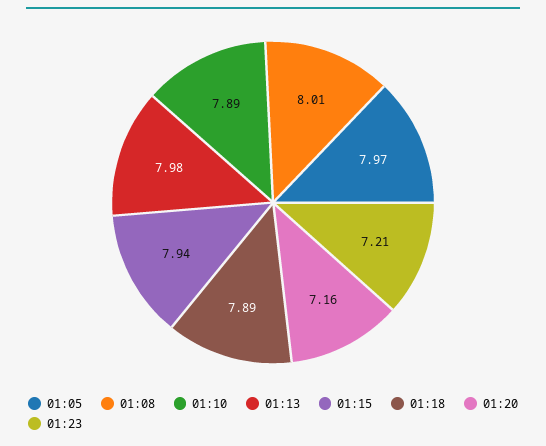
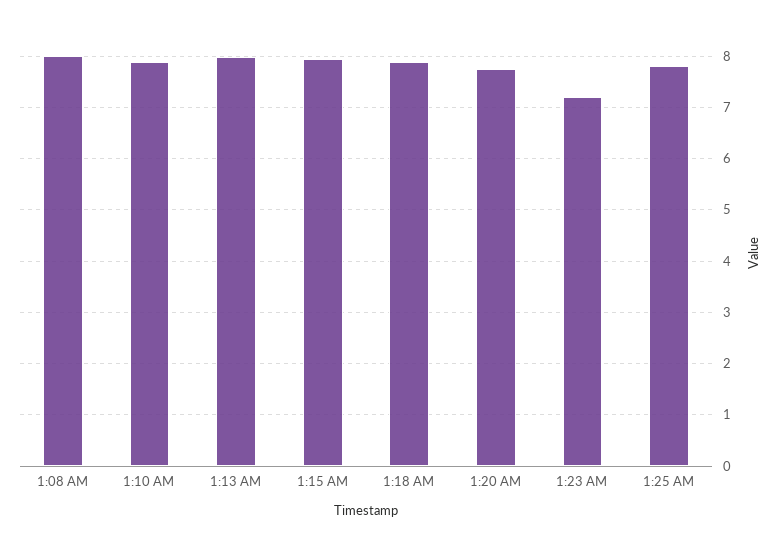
01:05: 7.97 -> none
01:20: 7.16 -> 7.8
1:25 AM: none -> 7.8

